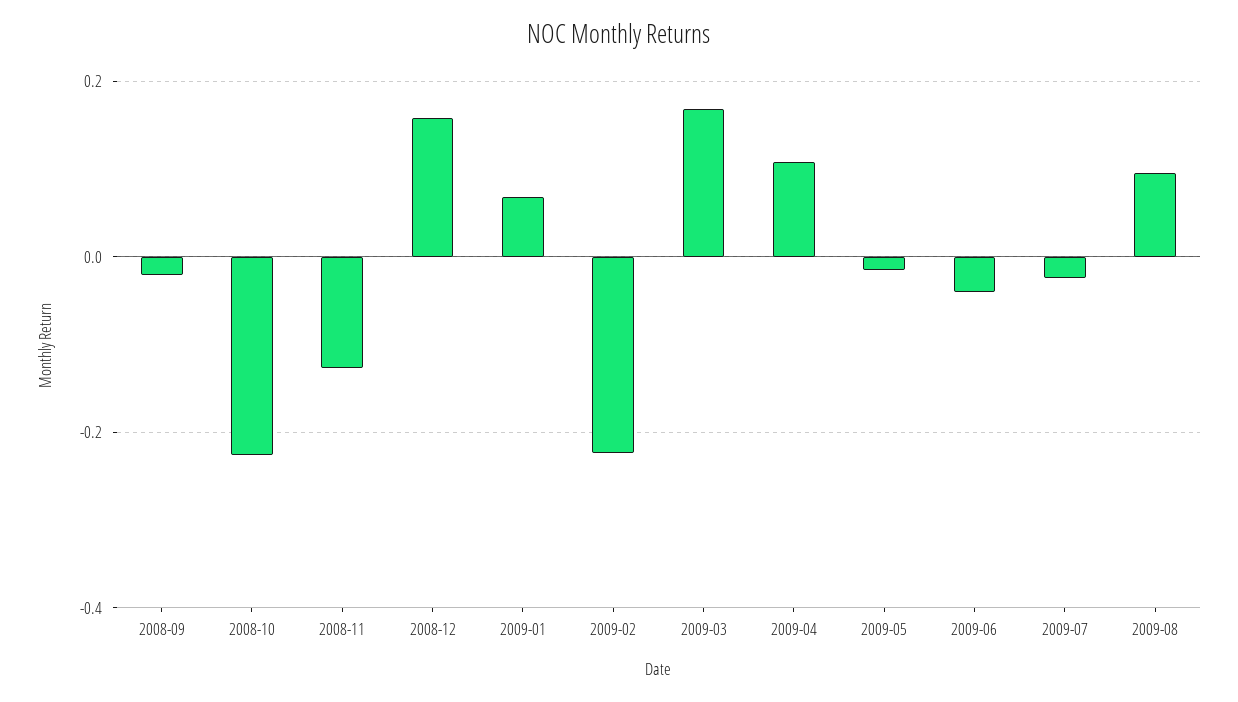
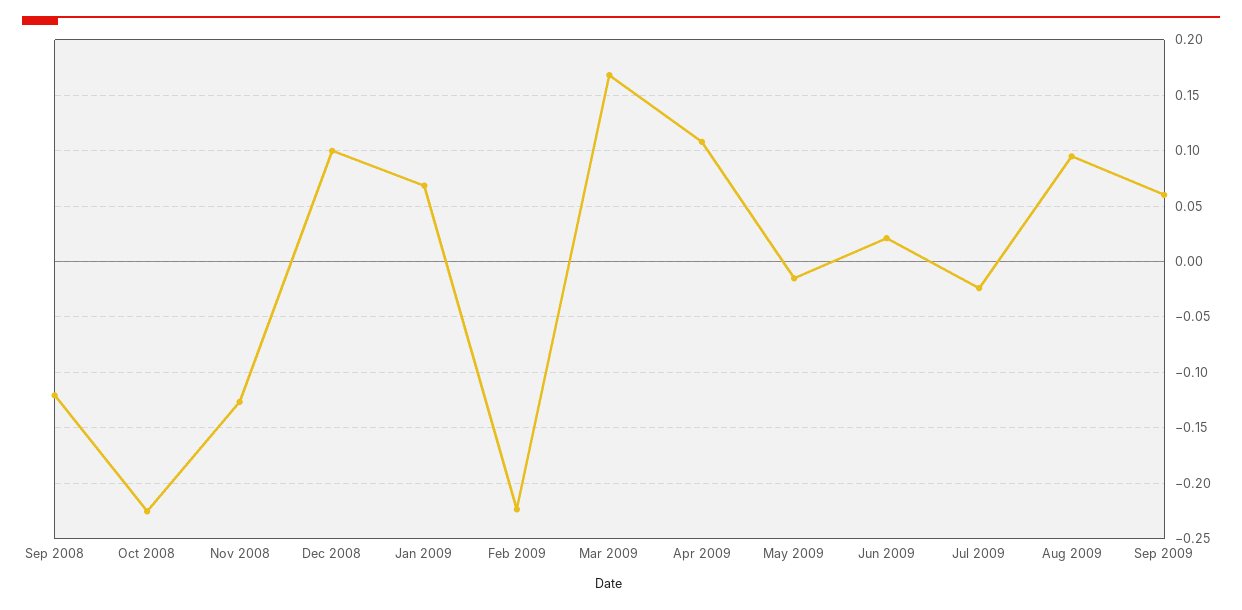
2008-09: -0.02 -> -0.12
2008-12: 0.16 -> 0.1
2009-06: -0.04 -> 0.02
Sep 2009: none -> 0.06

